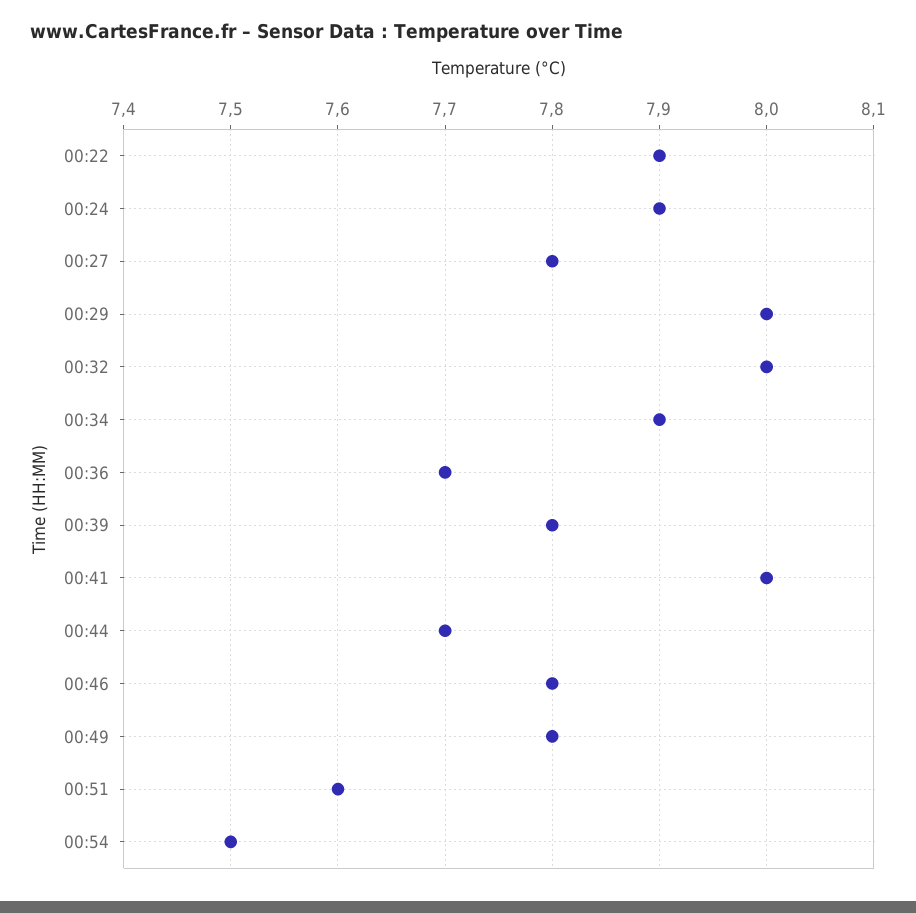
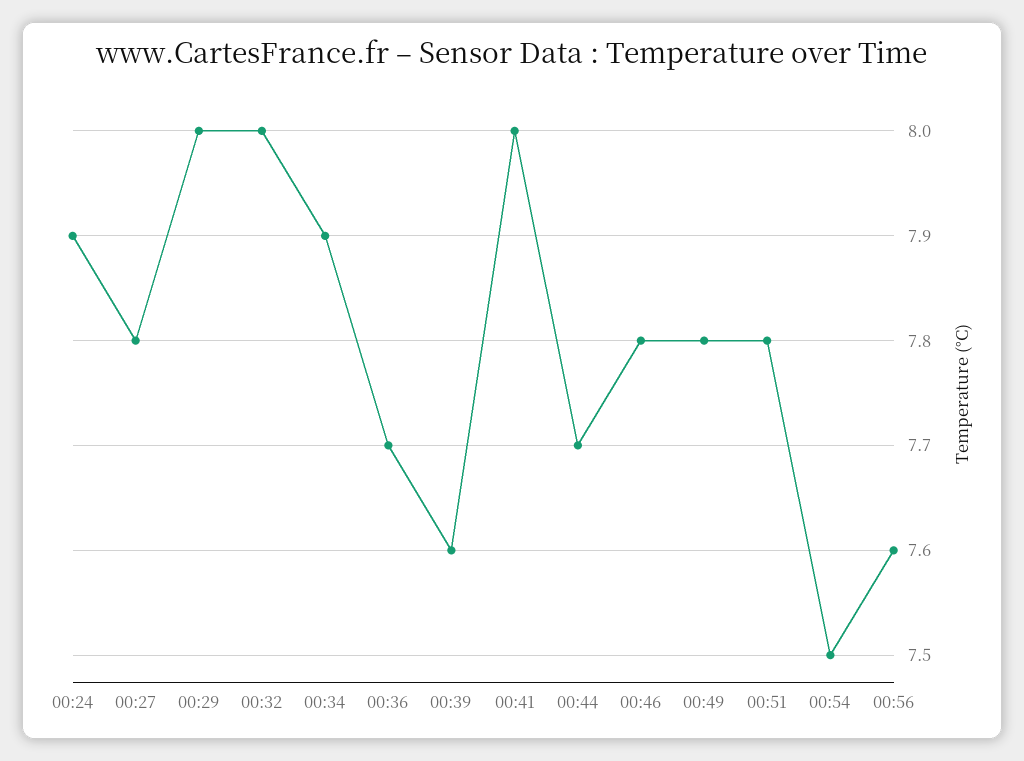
00:22: 7.9 -> none
00:39: 7.8 -> 7.6
00:51: 7.6 -> 7.8
00:56: none -> 7.6

